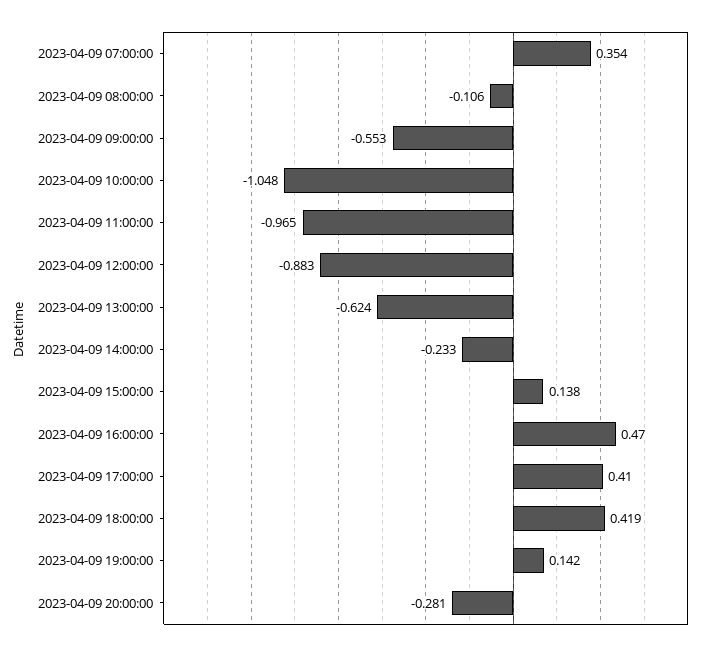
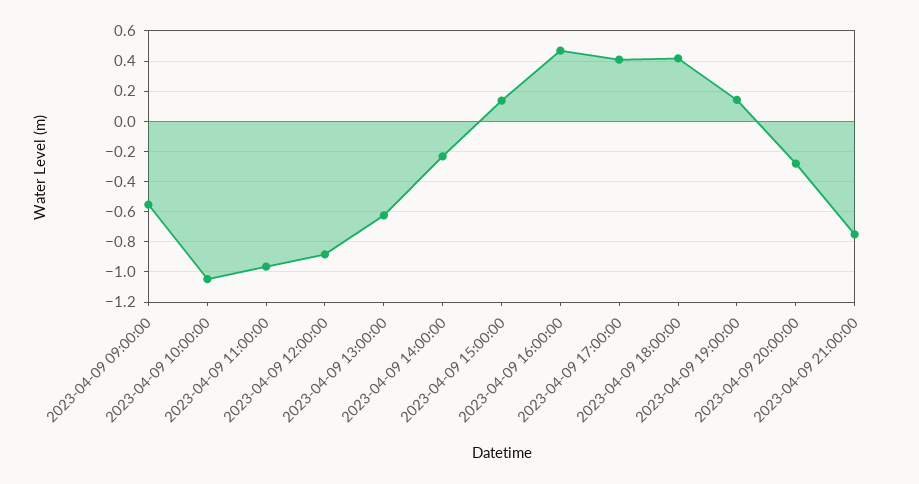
2023-04-09 07:00:00: 0.354 -> none
2023-04-09 08:00:00: -0.106 -> none
2023-04-09 21:00:00: none -> -0.75

